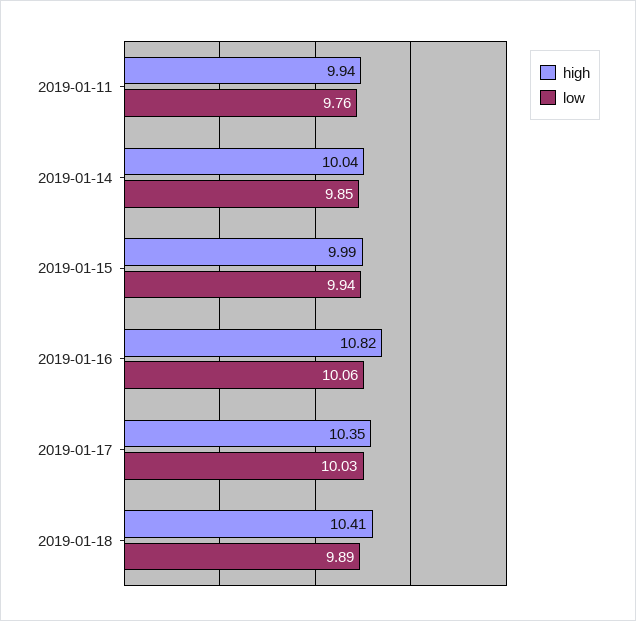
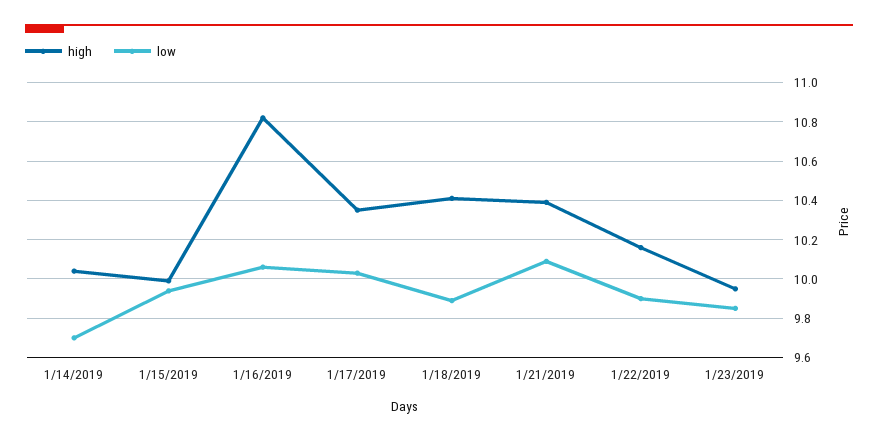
high, 2019-01-11: 9.94 -> none
low, 2019-01-11: 9.76 -> none
low, 2019-01-14: 9.85 -> 9.7
high, 1/21/2019: none -> 10.4
low, 1/21/2019: none -> 10.1
high, 1/22/2019: none -> 10.15
low, 1/22/2019: none -> 9.9
high, 1/23/2019: none -> 9.95
low, 1/23/2019: none -> 9.85

